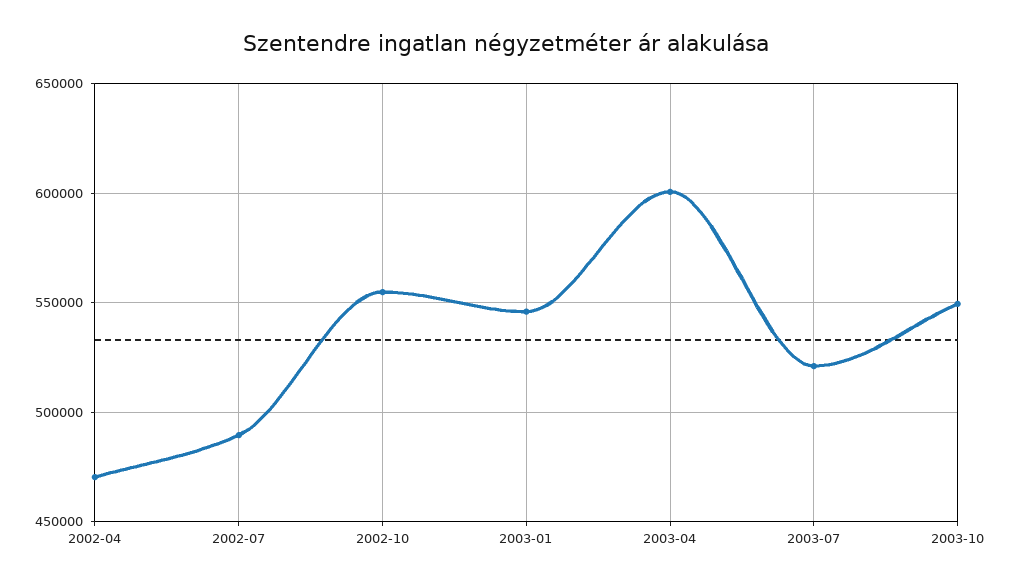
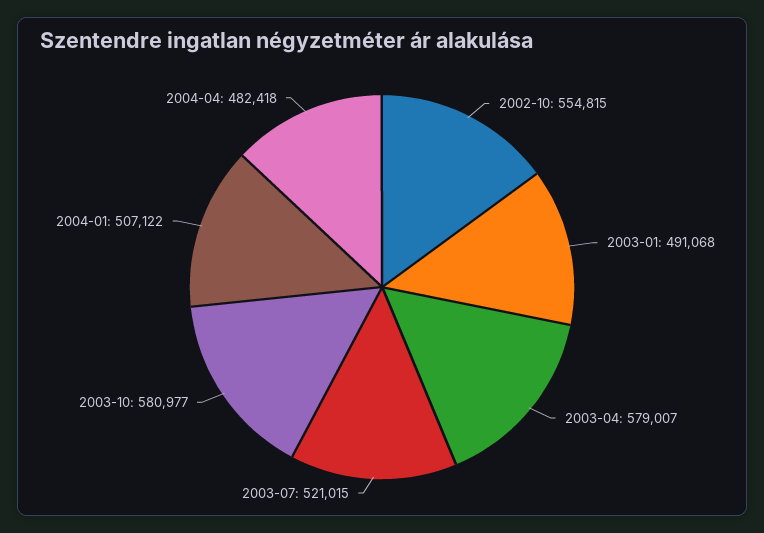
2002-04: 470000 -> none
2002-07: 490000 -> none
2003-01: 545000 -> 491068
2003-04: 600000 -> 579007
2003-10: 550000 -> 580977
2004-01: none -> 507122
2004-04: none -> 482418

